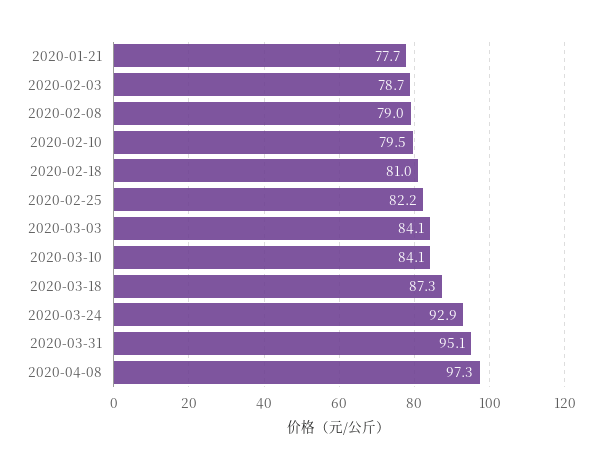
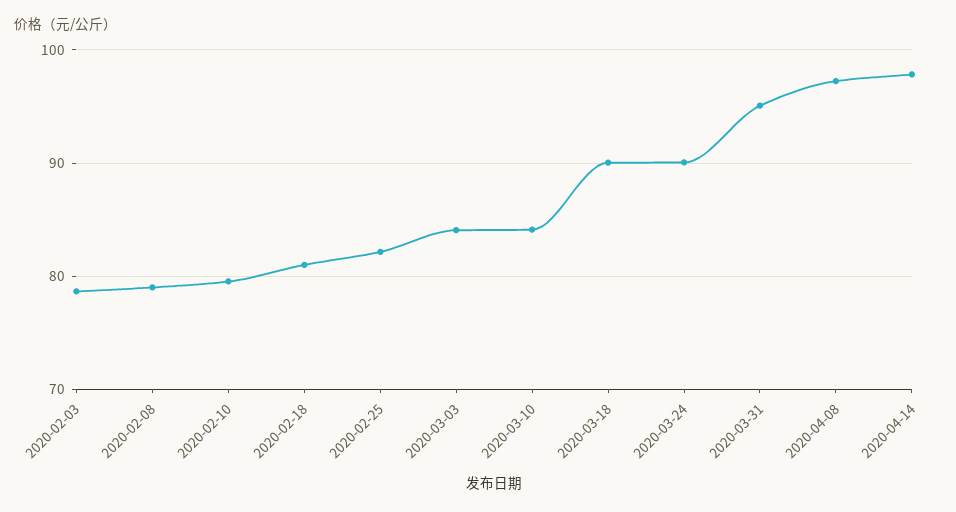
2020-01-21: 77.7 -> none
2020-03-18: 87.3 -> 90
2020-03-24: 92.9 -> 90
2020-04-14: none -> 98

